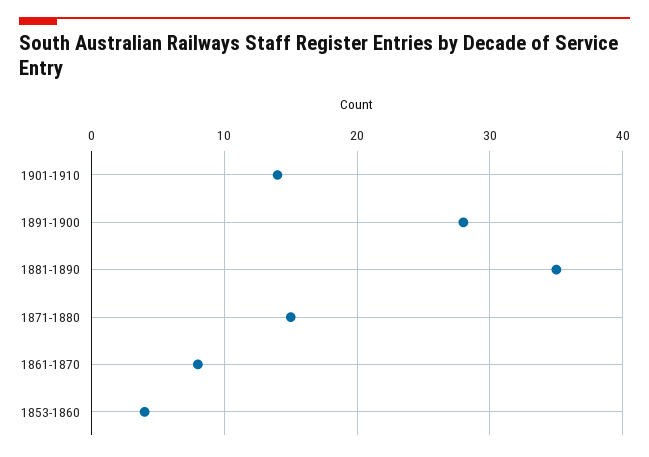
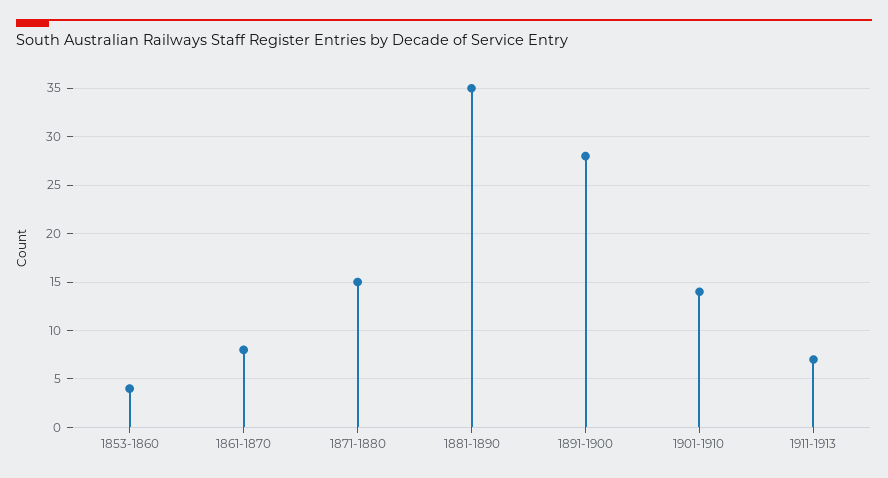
1911-1913: none -> 7

